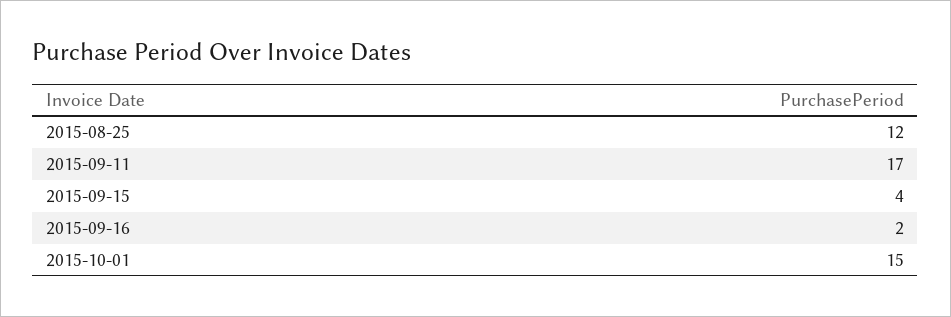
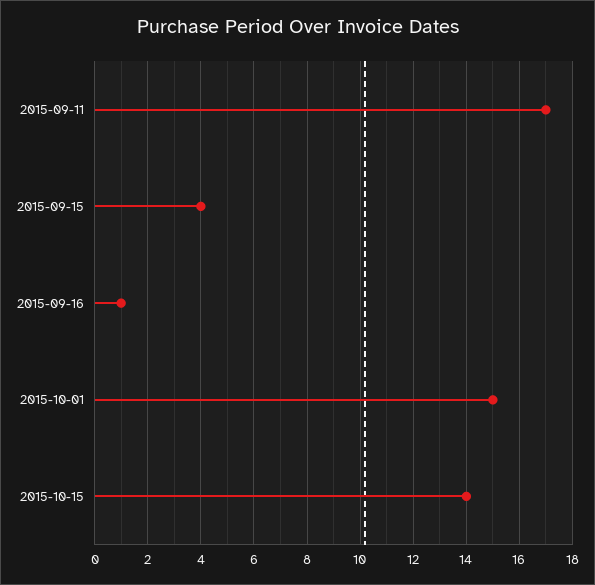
2015-08-25: 12 -> none
2015-09-16: 2 -> 1
2015-10-15: none -> 14

